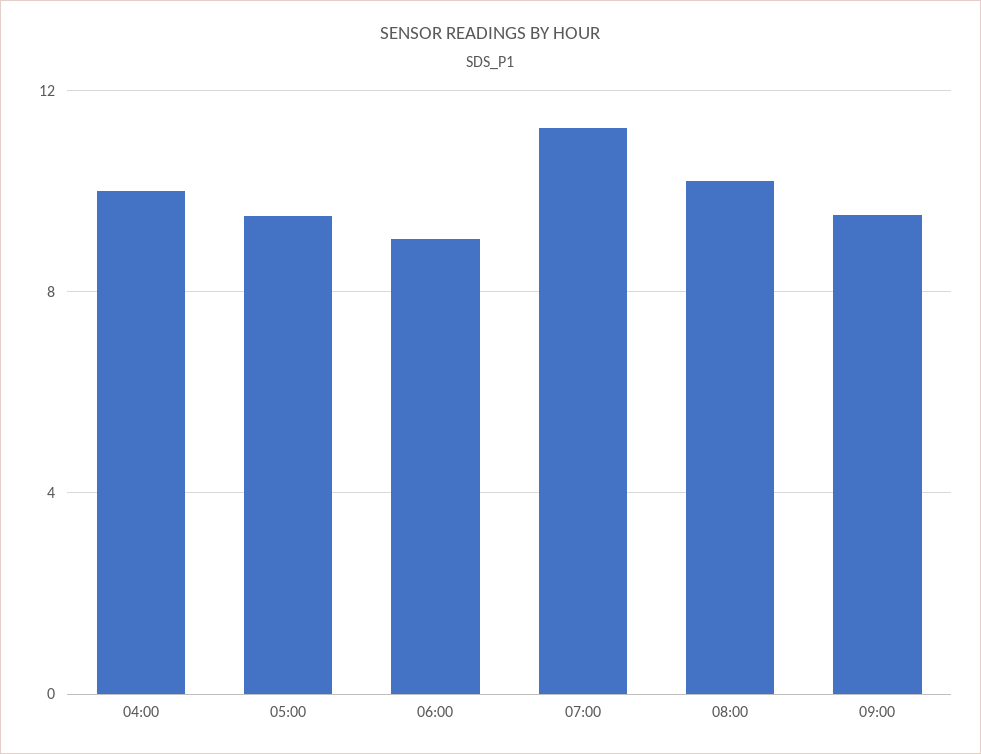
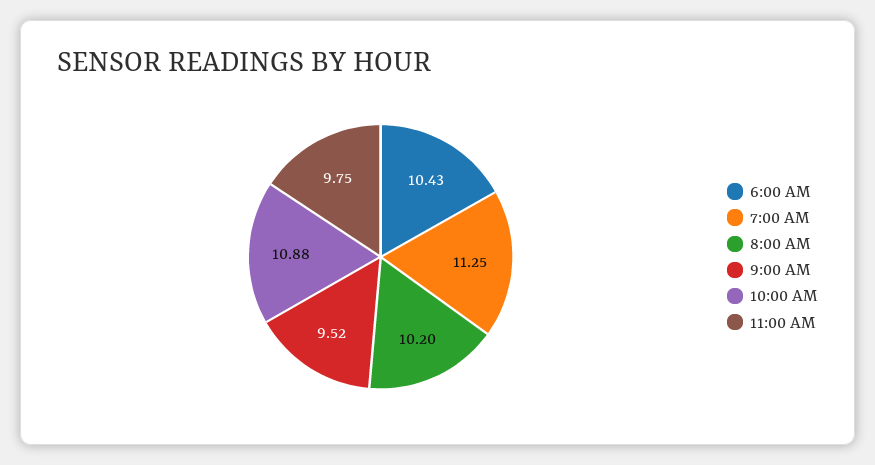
04:00: 10 -> none
05:00: 9.5 -> none
06:00: 9 -> 10.43
10:00 AM: none -> 10.88
11:00 AM: none -> 9.75

